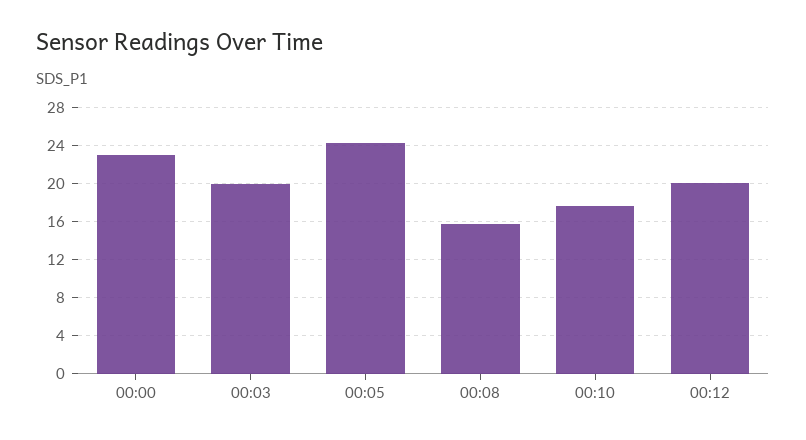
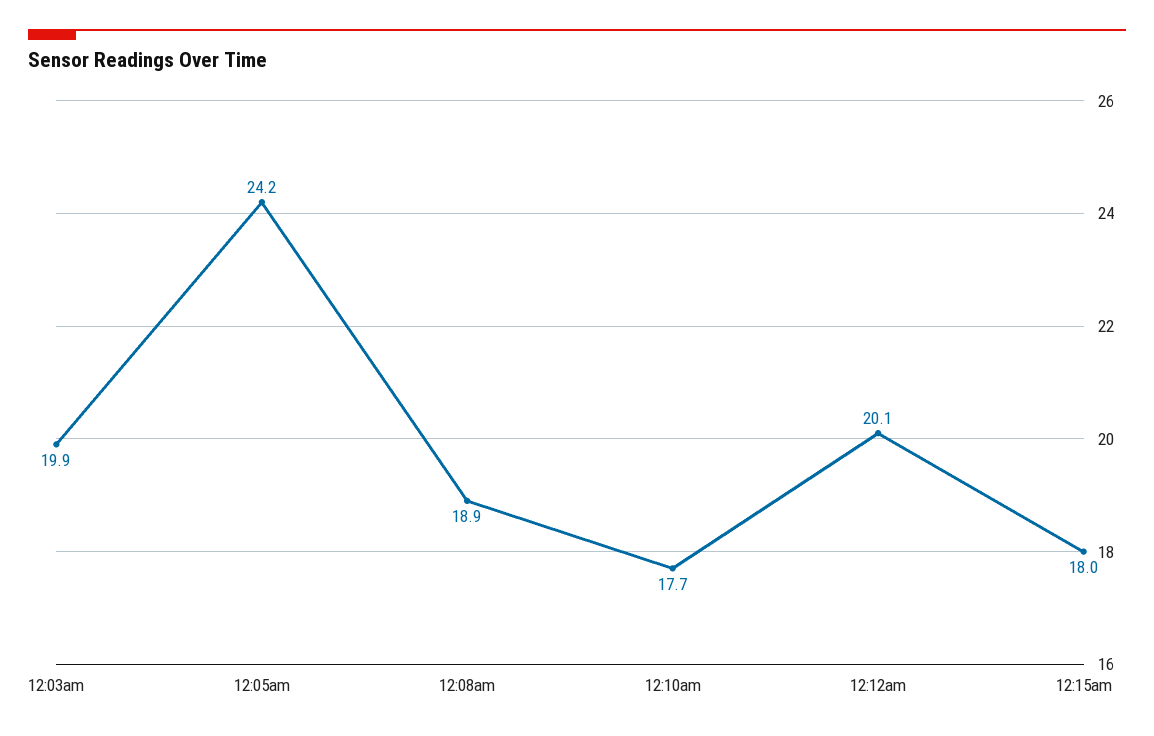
00:00: 23 -> none
00:08: 16 -> 18.9
12:15am: none -> 18

